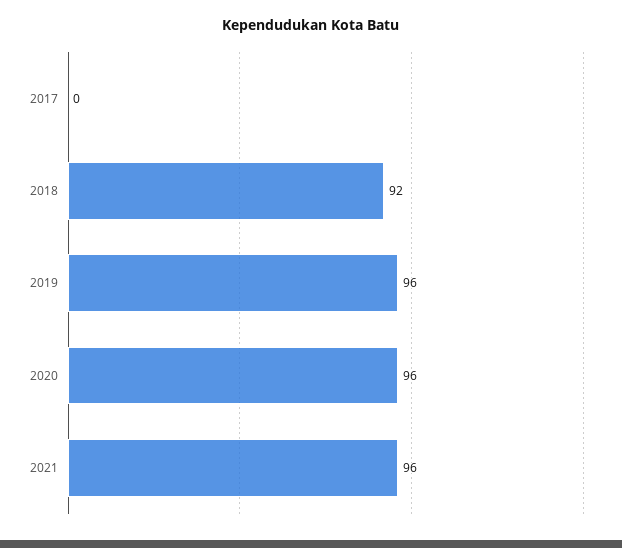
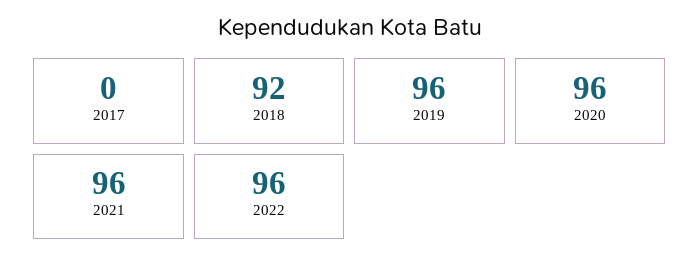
2022: none -> 96

